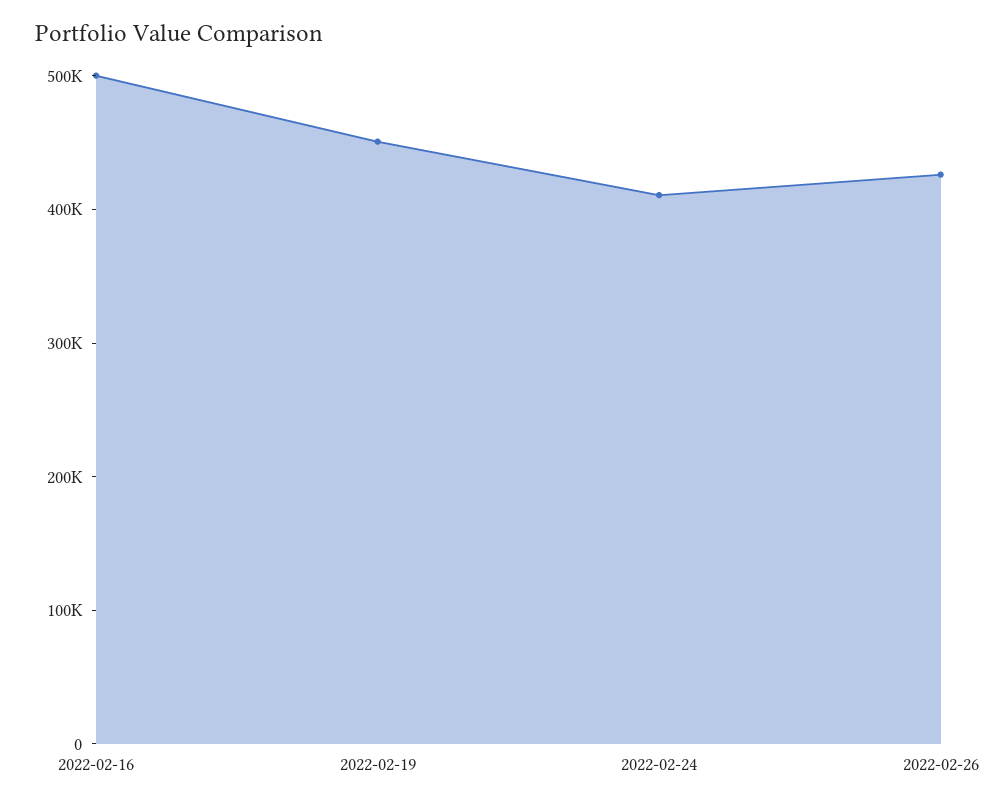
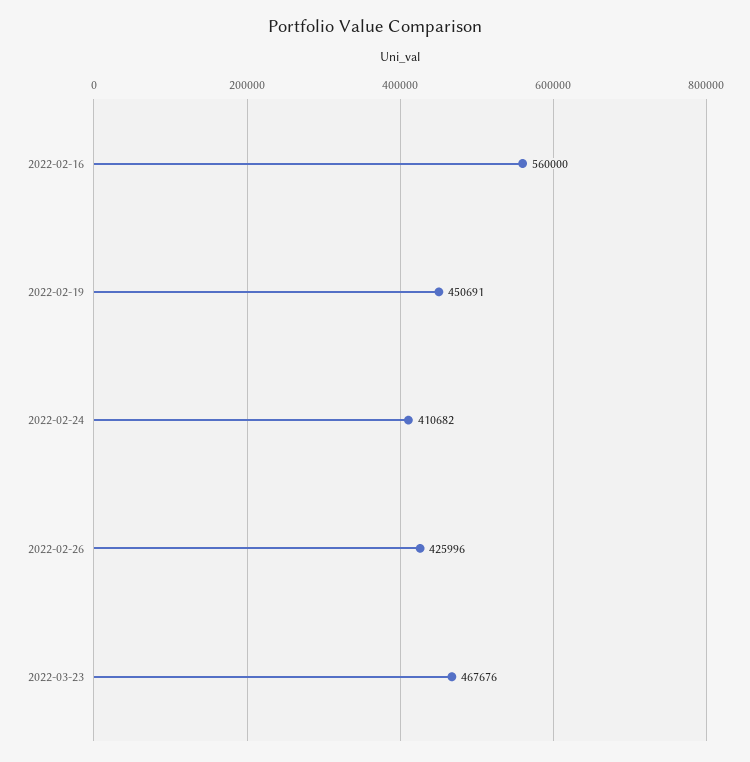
2022-02-16: 500000 -> 560000
2022-03-23: none -> 467676

